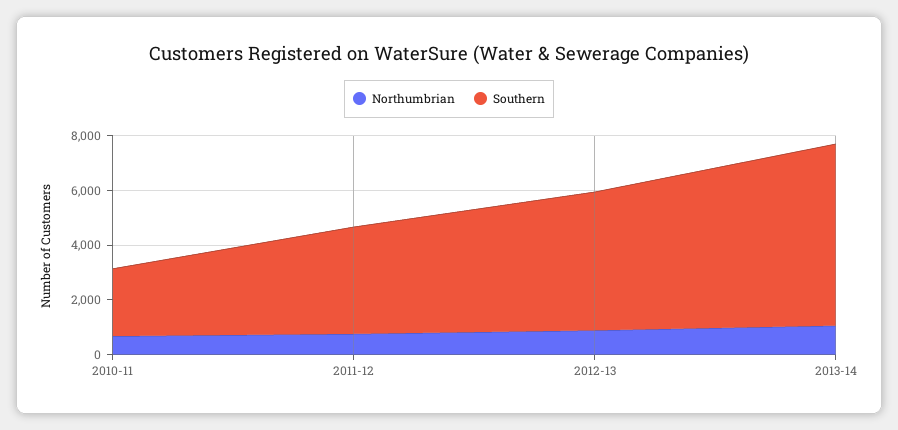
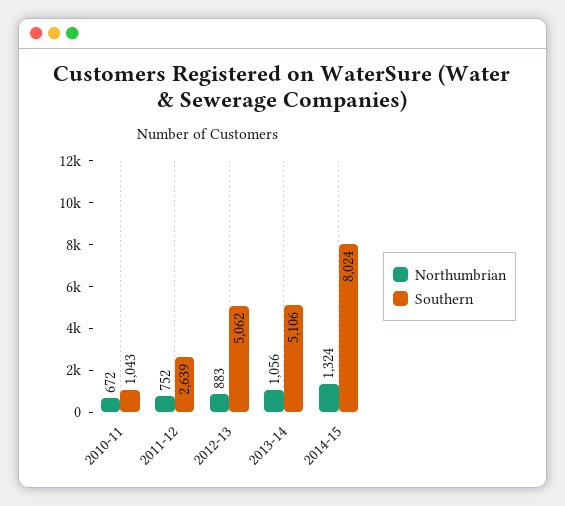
Southern, 2010-11: 2500 -> 1043
Southern, 2011-12: 4000 -> 2639
Southern, 2013-14: 6500 -> 5106
Northumbrian, 2014-15: none -> 1324
Southern, 2014-15: none -> 8024

